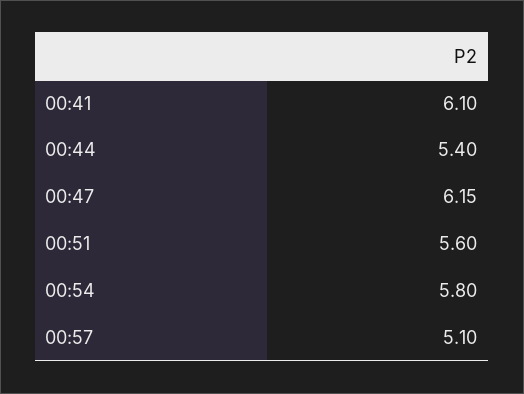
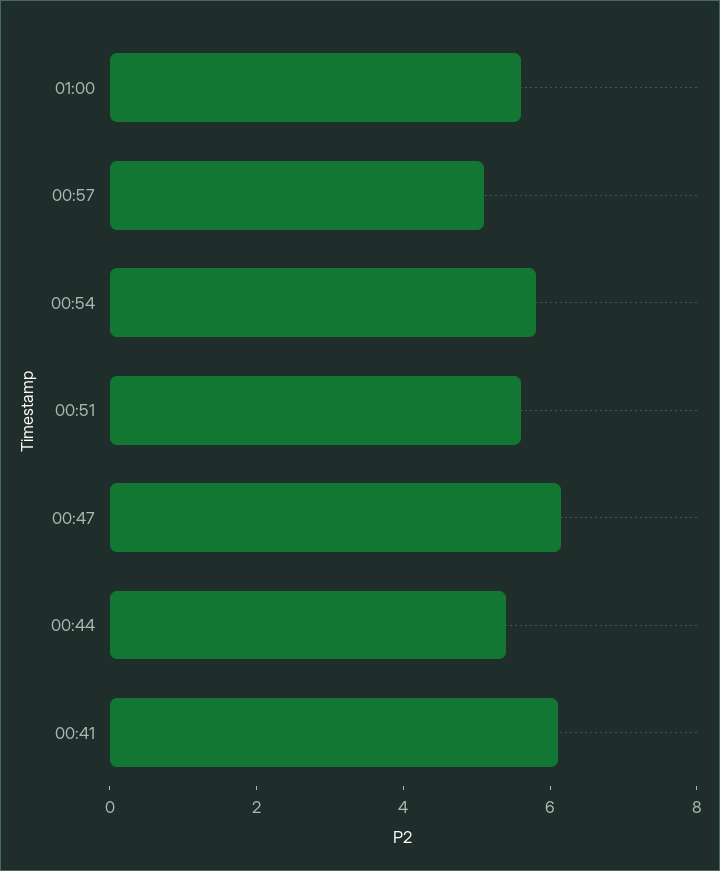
01:00: none -> 5.5

